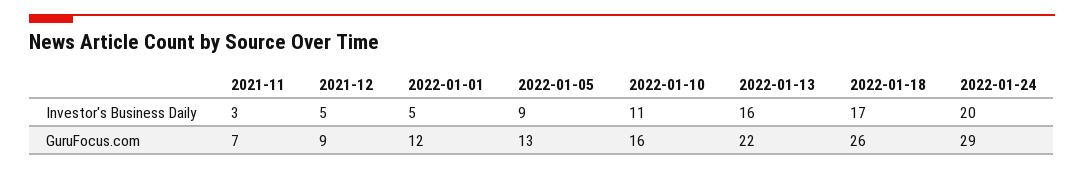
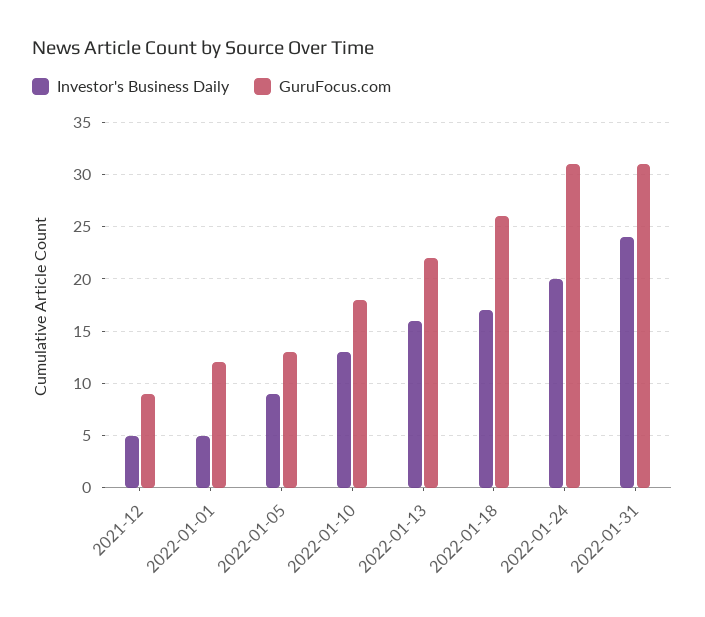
Investor's Business Daily, 2021-11: 3 -> none
Investor's Business Daily, 2022-01-10: 11 -> 13
GuruFocus.com, 2021-11: 7 -> none
GuruFocus.com, 2022-01-10: 16 -> 18
GuruFocus.com, 2022-01-24: 29 -> 31
Investor's Business Daily, 2022-01-31: none -> 24
GuruFocus.com, 2022-01-31: none -> 31

